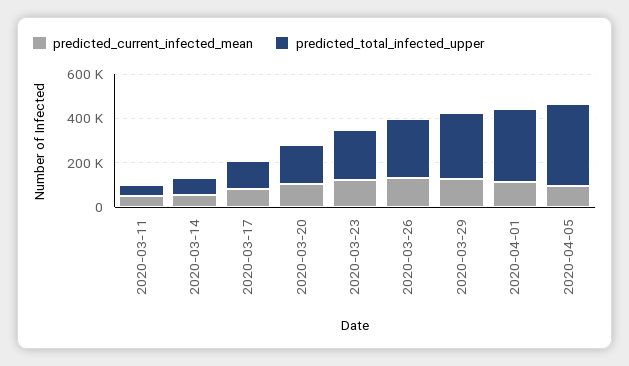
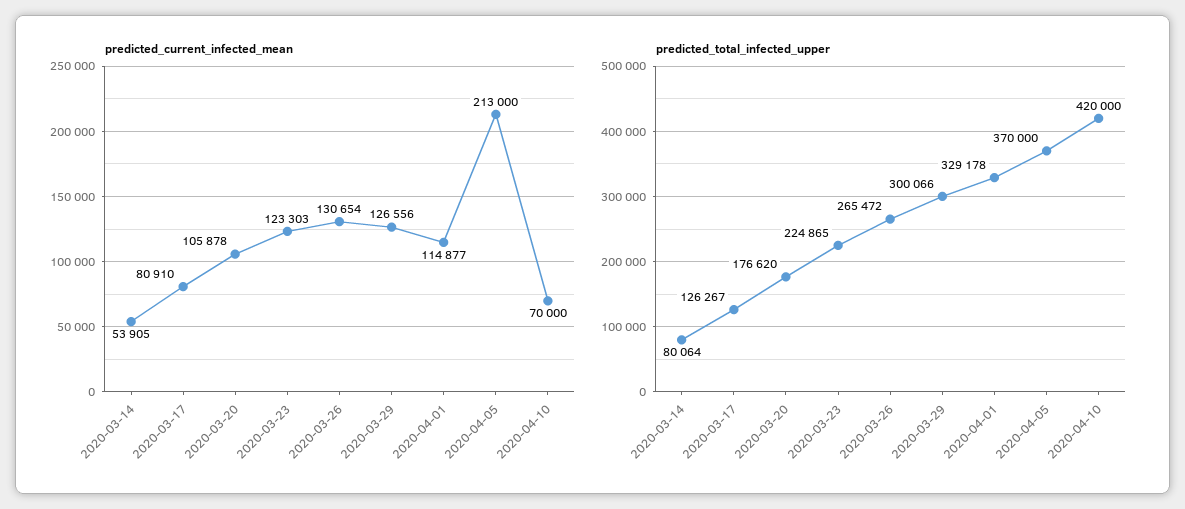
predicted_current_infected_mean, 2020-03-11: 50000 -> none
predicted_total_infected_upper, 2020-03-11: 50000 -> none
predicted_current_infected_mean, 2020-04-05: 100000 -> 213000
predicted_current_infected_mean, 2020-04-10: none -> 70000
predicted_total_infected_upper, 2020-04-10: none -> 420000

